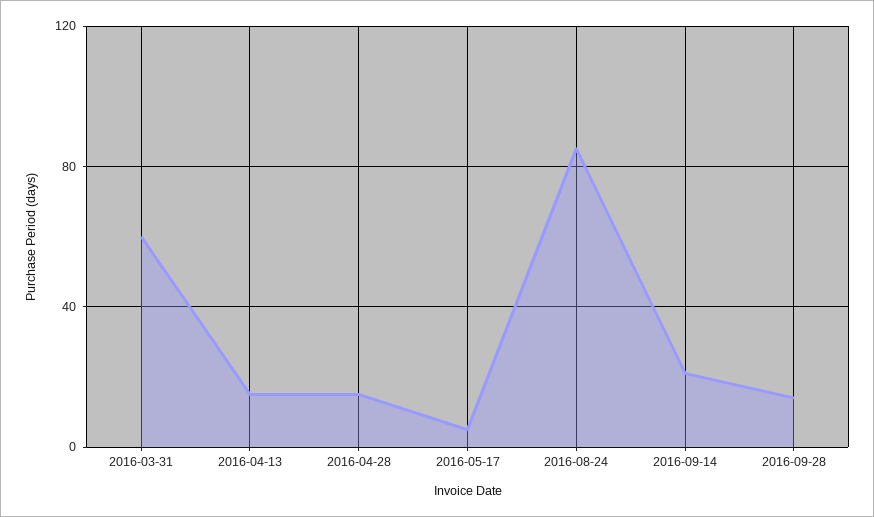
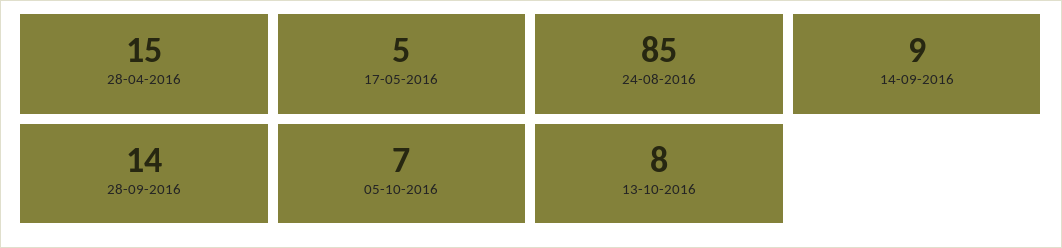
2016-03-31: 60 -> none
2016-04-13: 15 -> none
2016-09-14: 20 -> 9
05-10-2016: none -> 7
13-10-2016: none -> 8

